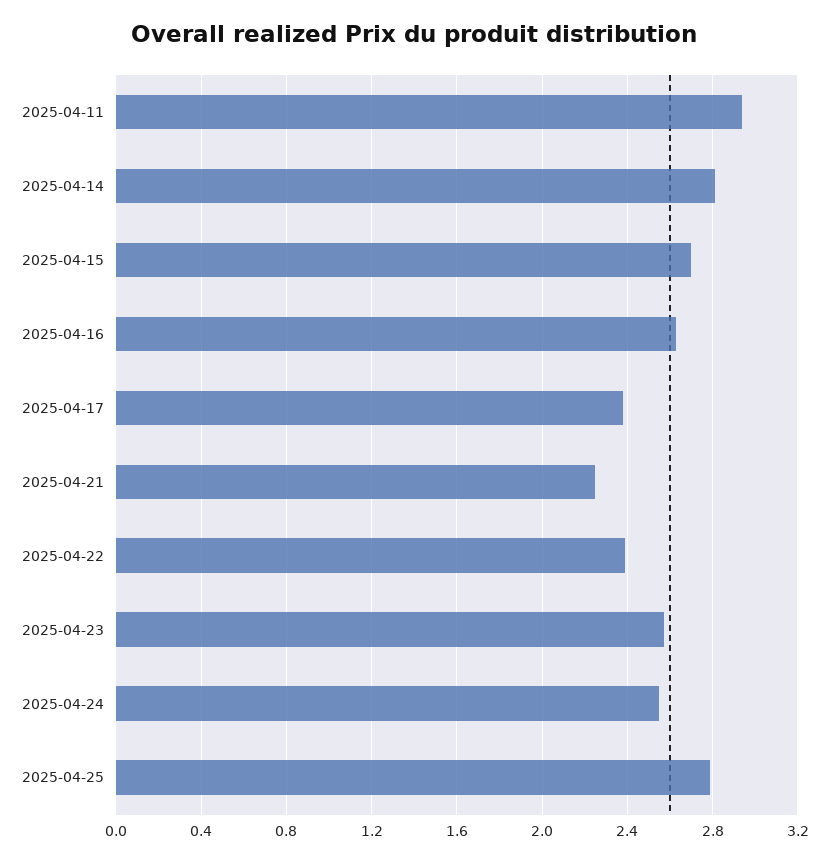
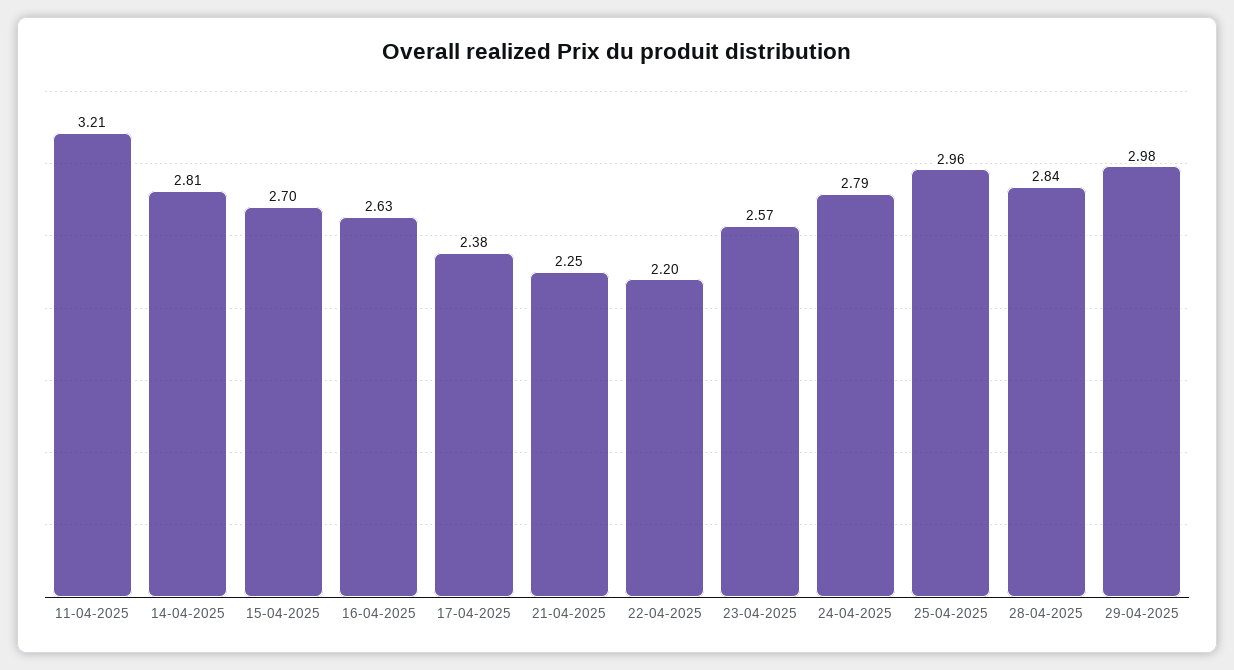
2025-04-11: 2.95 -> 3.21
2025-04-22: 2.4 -> 2.2
2025-04-24: 2.55 -> 2.79
2025-04-25: 2.8 -> 2.96
28-04-2025: none -> 2.84
29-04-2025: none -> 2.98

